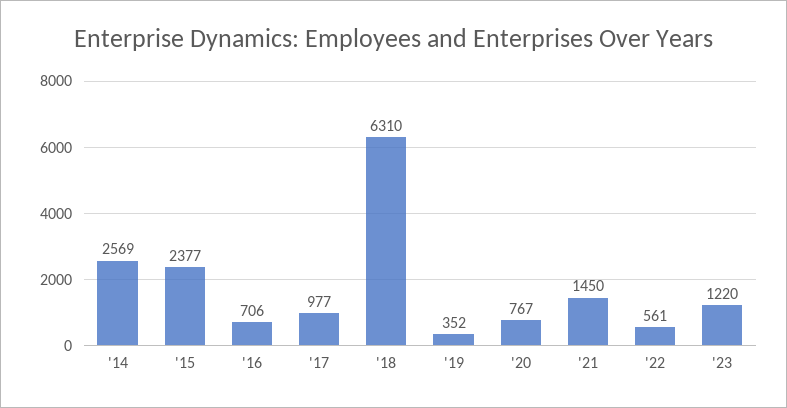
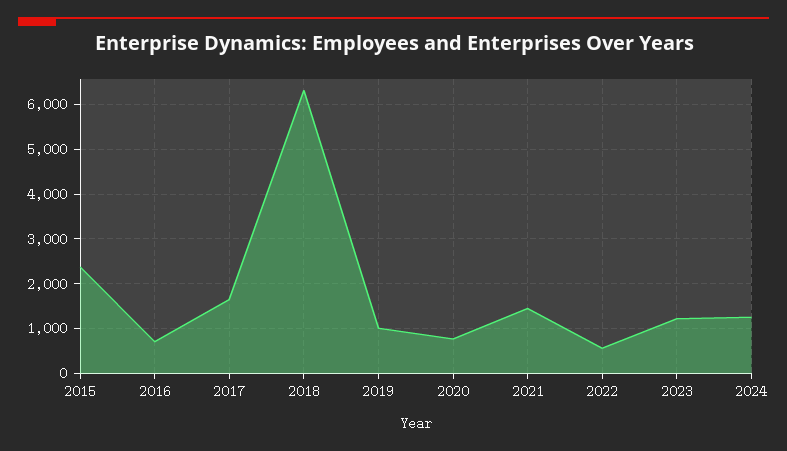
'14: 2569 -> none
'17: 977 -> 1600
'19: 352 -> 1000
2024: none -> 1200

